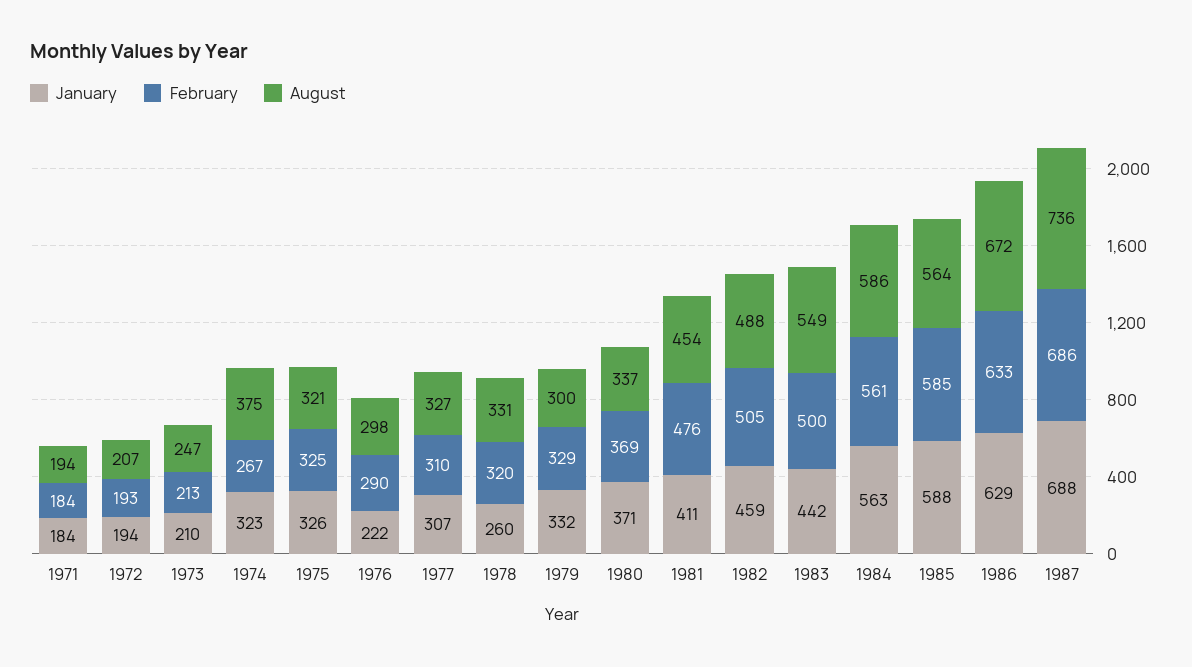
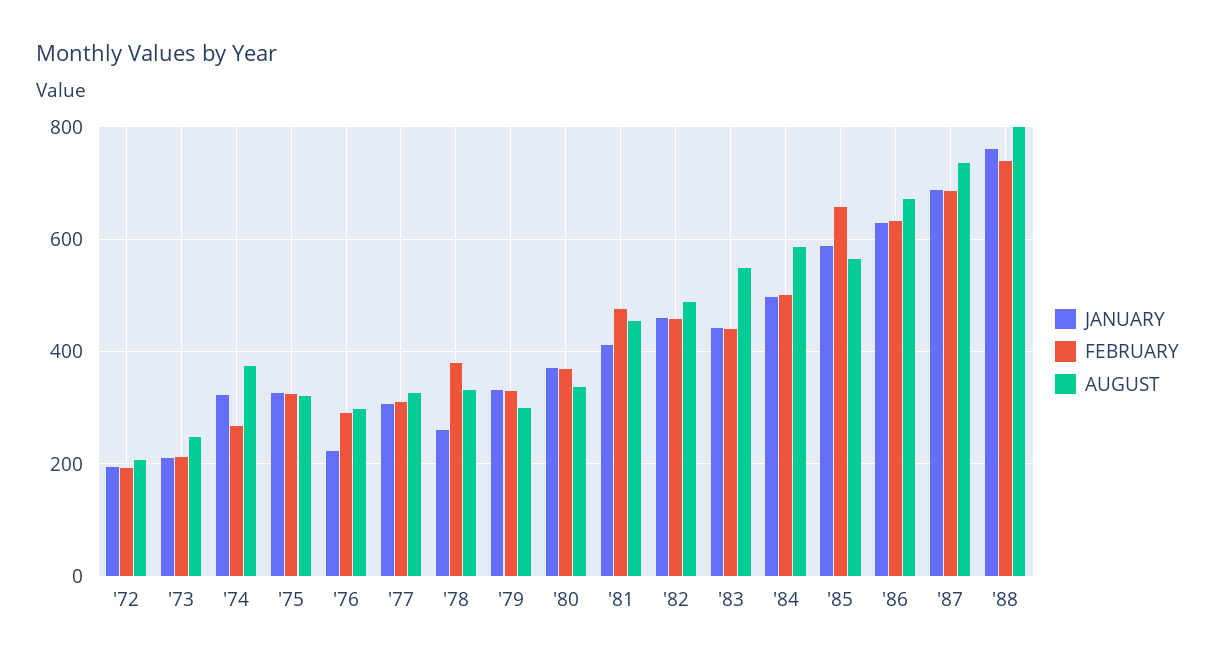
January, 1971: 184 -> none
February, 1971: 184 -> none
August, 1971: 194 -> none
February, 1978: 320 -> 380
February, 1982: 505 -> 460
February, 1983: 500 -> 440
January, 1984: 563 -> 500
February, 1984: 561 -> 500
February, 1985: 585 -> 660
January, '88: none -> 760
February, '88: none -> 740
August, '88: none -> 800

